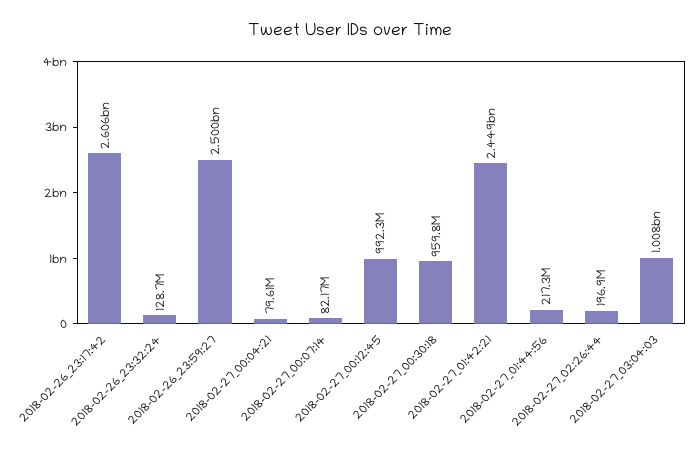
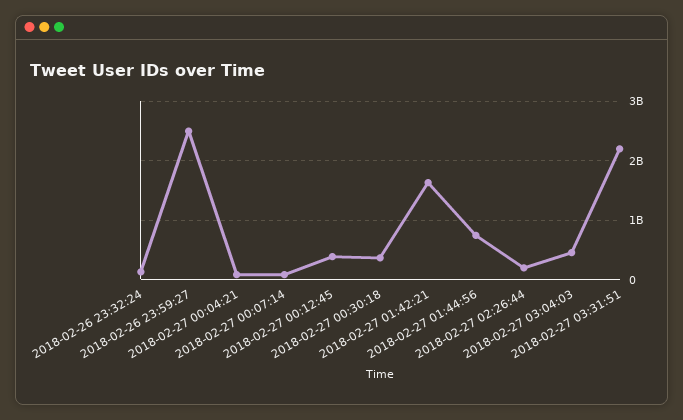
2018-02-26_23:17:42: 2606000000 -> none
2018-02-27_00:12:45: 992300000 -> 400000000
2018-02-27_00:30:18: 959800000 -> 400000000
2018-02-27_01:42:21: 2449000000 -> 1600000000
2018-02-27_01:44:56: 217300000 -> 800000000
2018-02-27_03:04:03: 1008000000 -> 400000000
2018-02-27 03:31:51: none -> 2200000000

